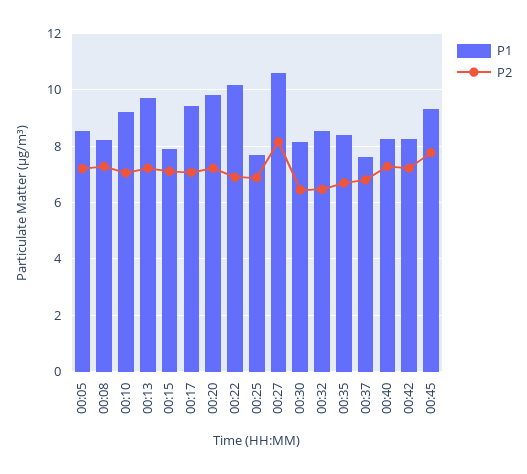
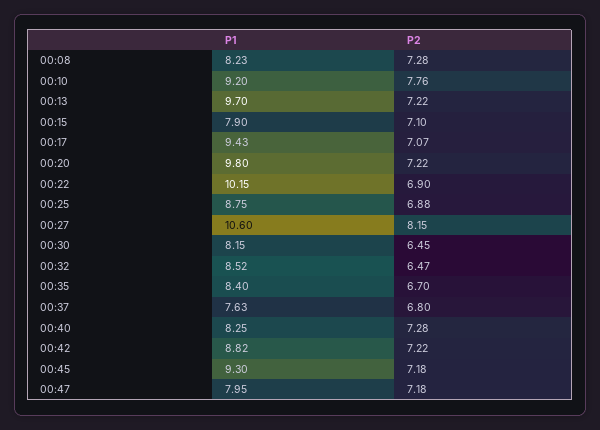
P1, 00:05: 8.5 -> none
P2, 00:05: 7.25 -> none
P2, 00:10: 7 -> 7.76
P1, 00:25: 7.75 -> 8.75
P1, 00:42: 8.25 -> 8.82
P2, 00:45: 7.75 -> 7.18
P1, 00:47: none -> 7.95
P2, 00:47: none -> 7.18

